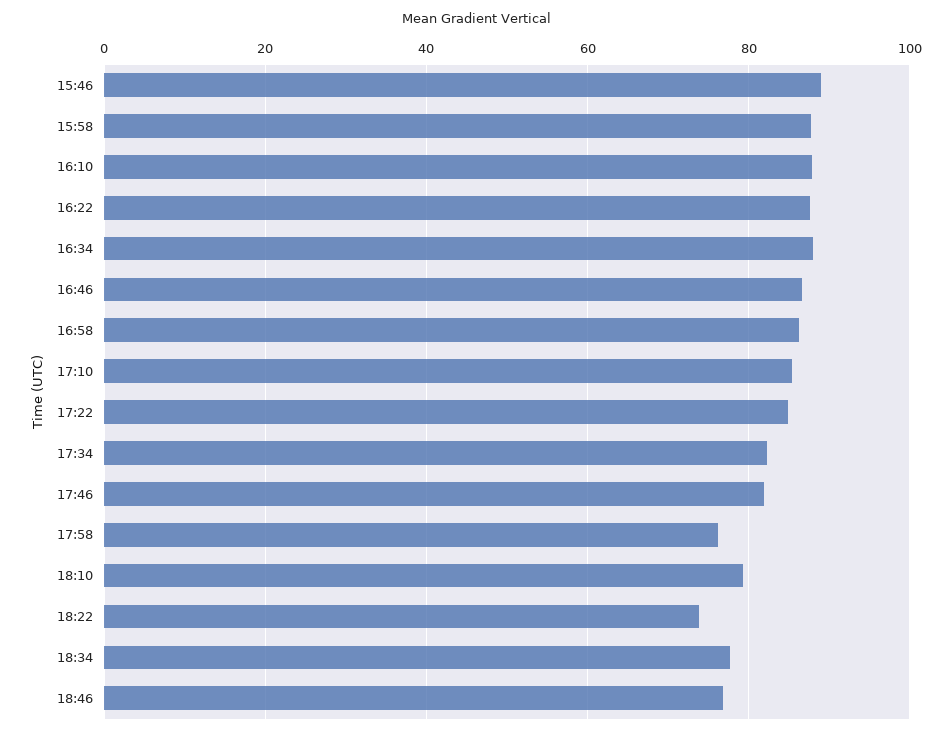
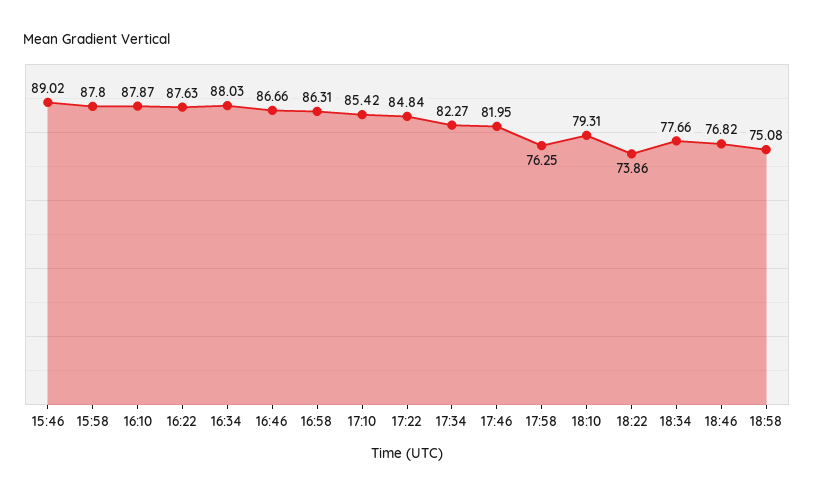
18:58: none -> 75.08

